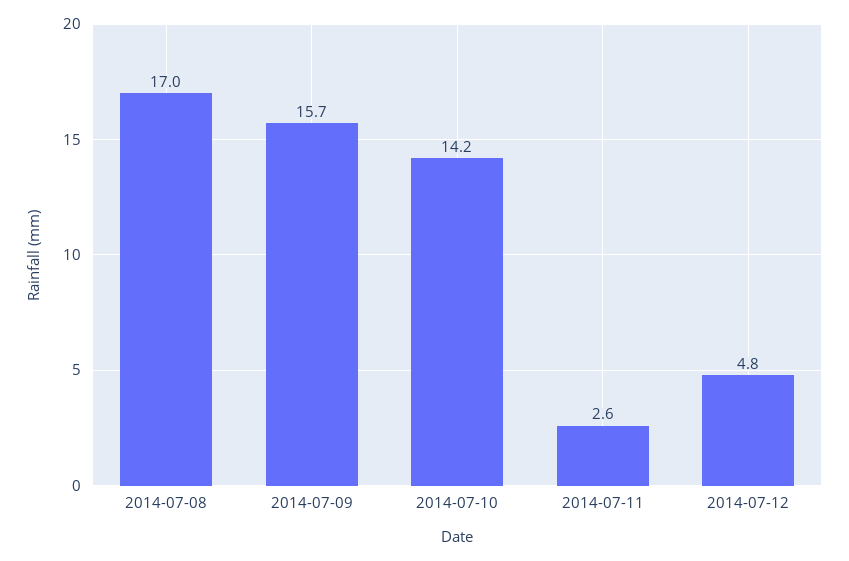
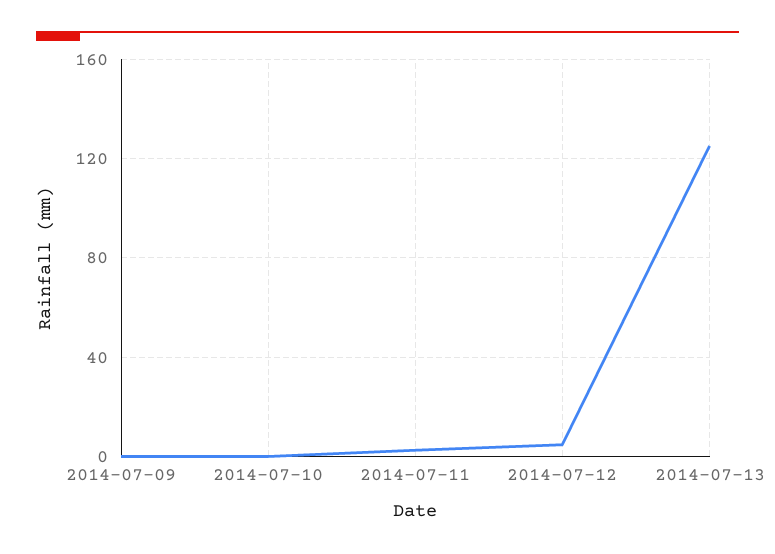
2014-07-08: 17 -> none
2014-07-09: 15.7 -> 0
2014-07-10: 14.2 -> 0
2014-07-13: none -> 125

